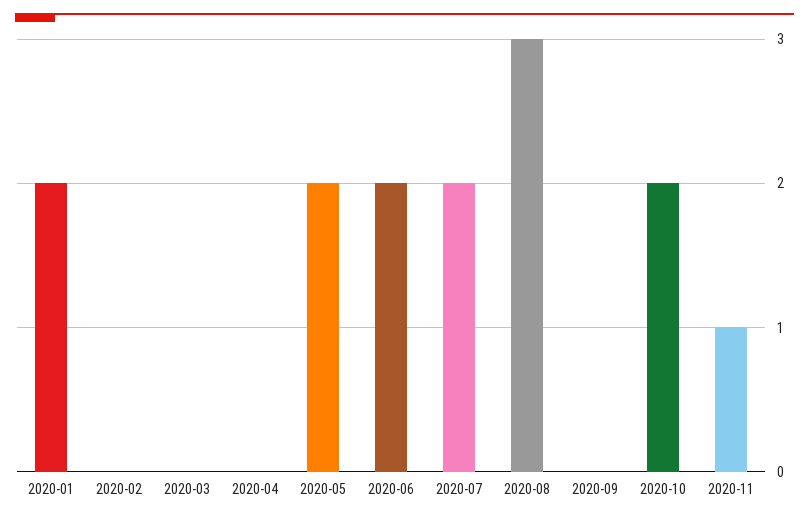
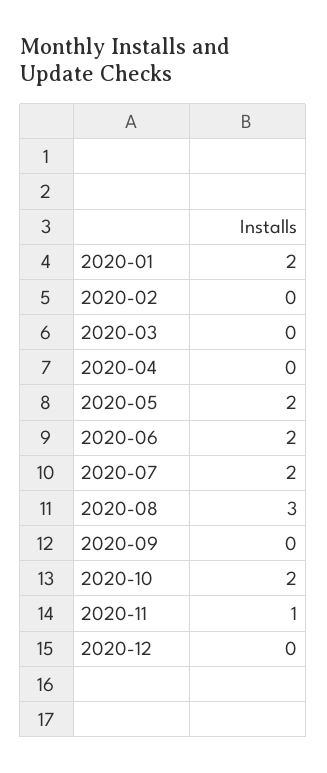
2020-12: none -> 0

